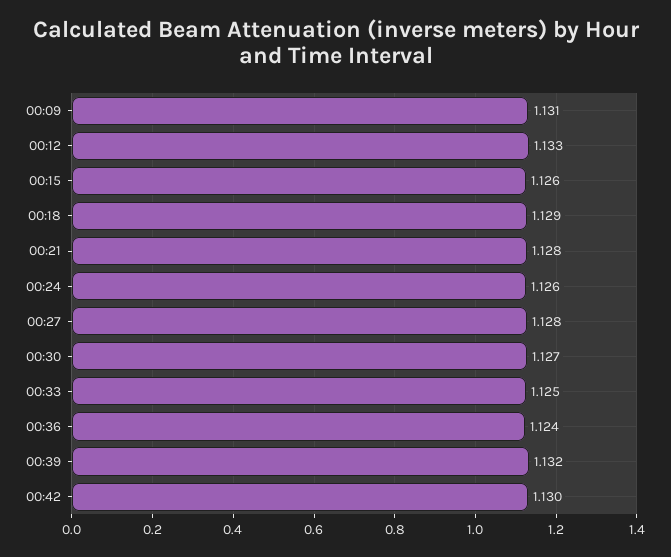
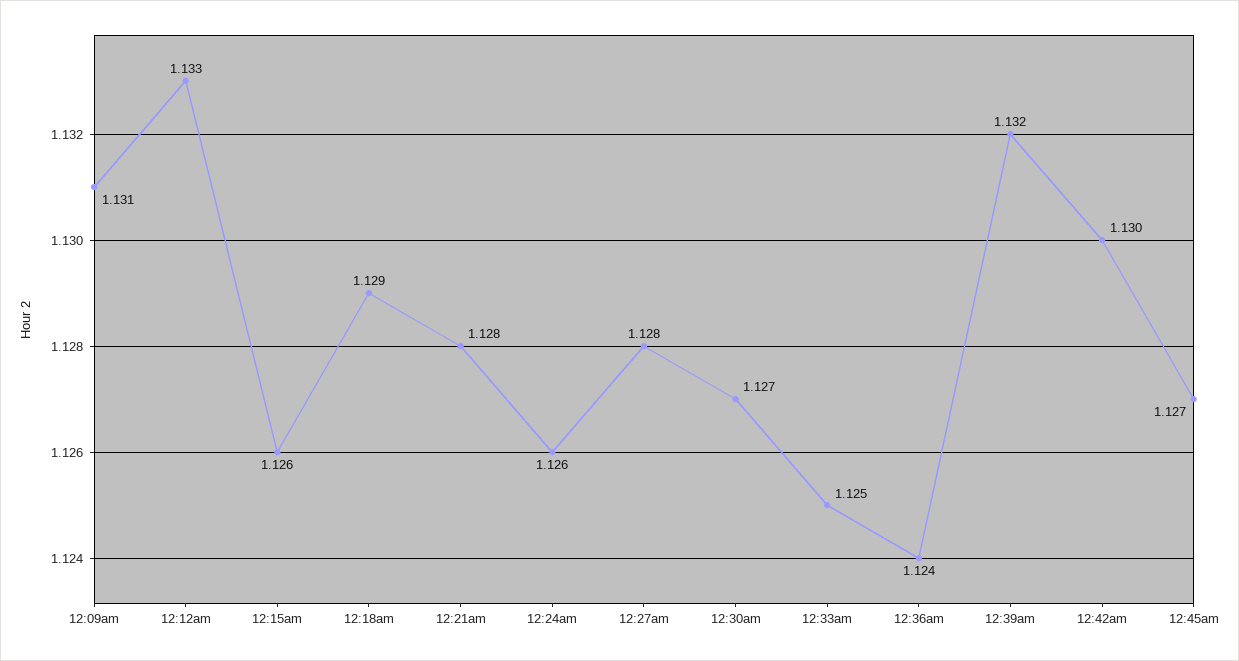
12:45am: none -> 1.127

